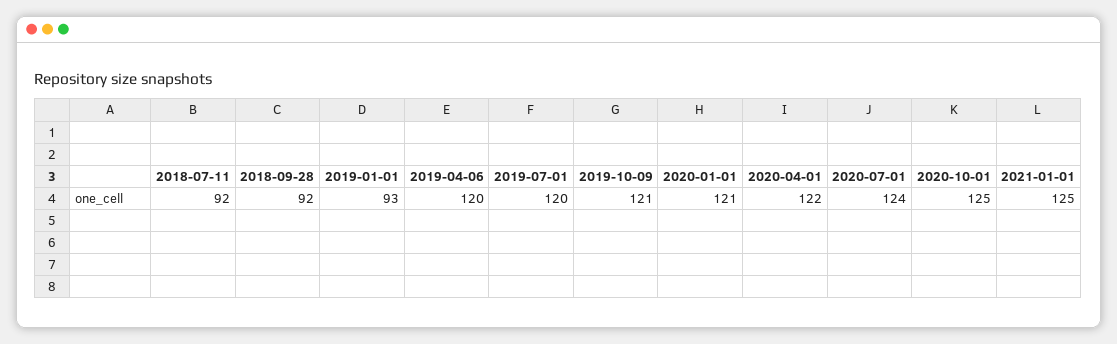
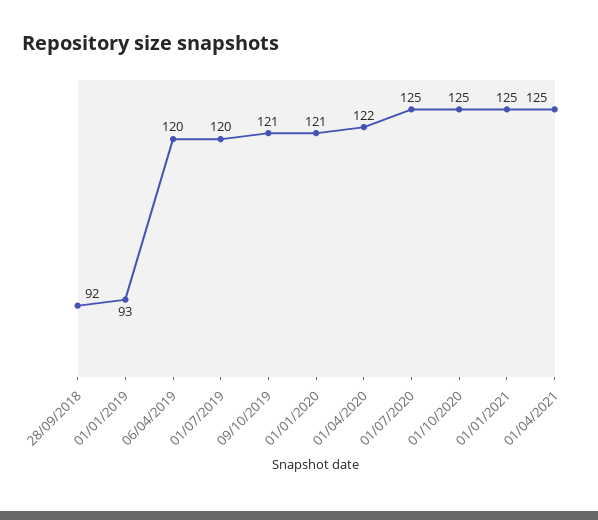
2018-07-11: 92 -> none
2020-07-01: 124 -> 125
01/04/2021: none -> 125

